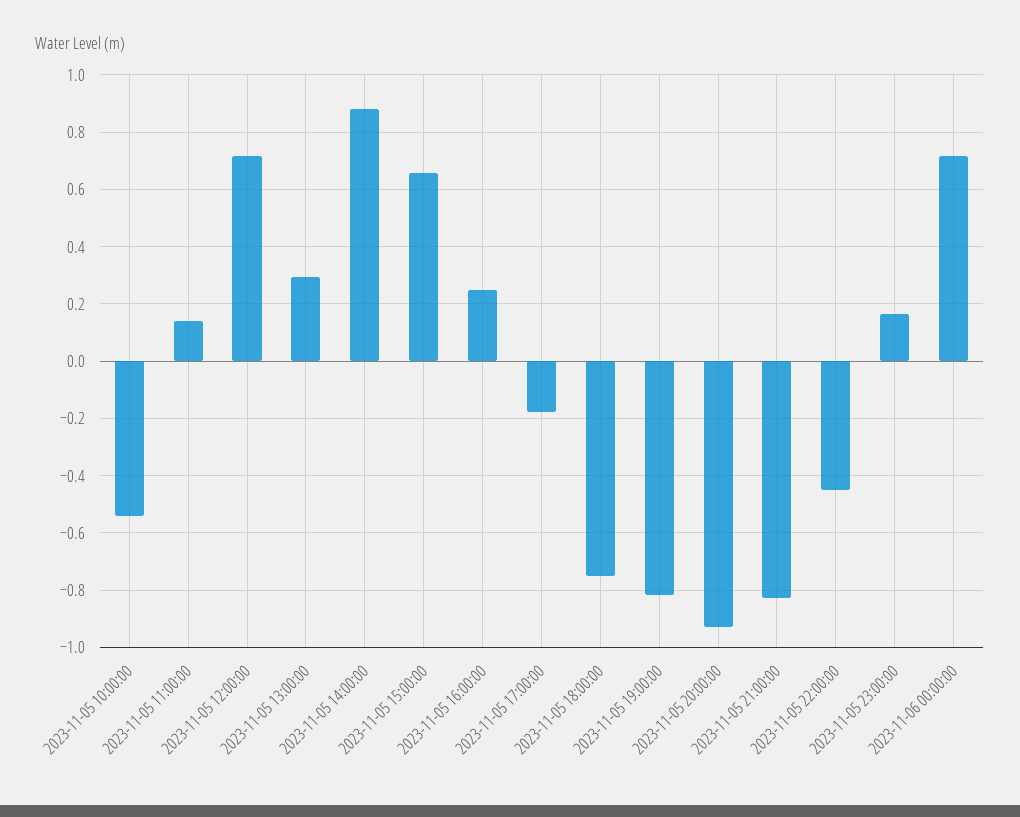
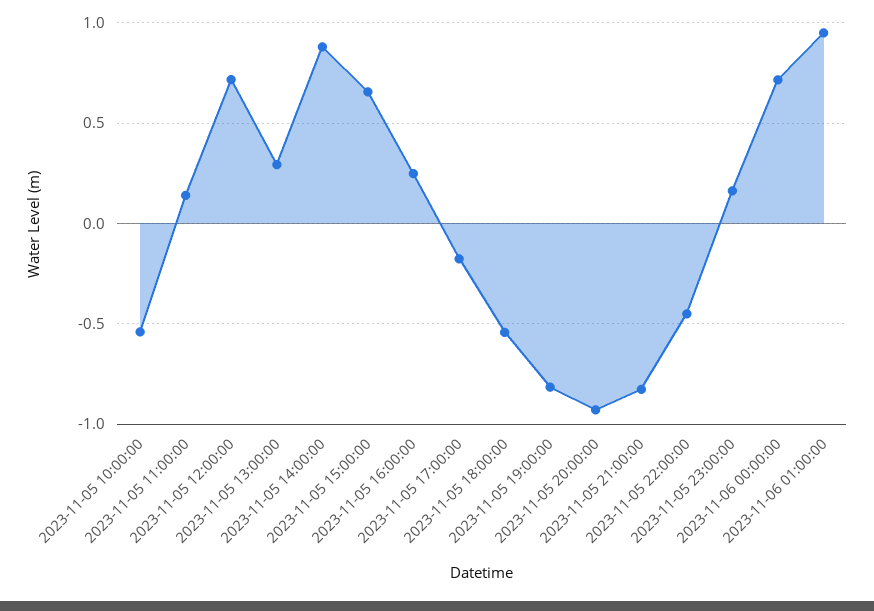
2023-11-05 18:00:00: -0.75 -> -0.55
2023-11-06 01:00:00: none -> 0.95

